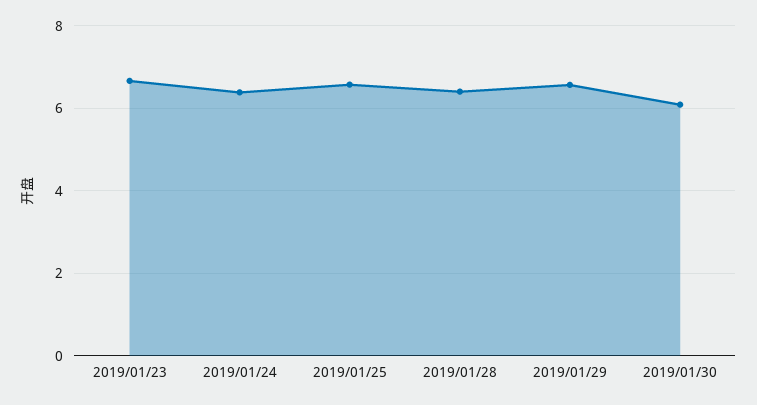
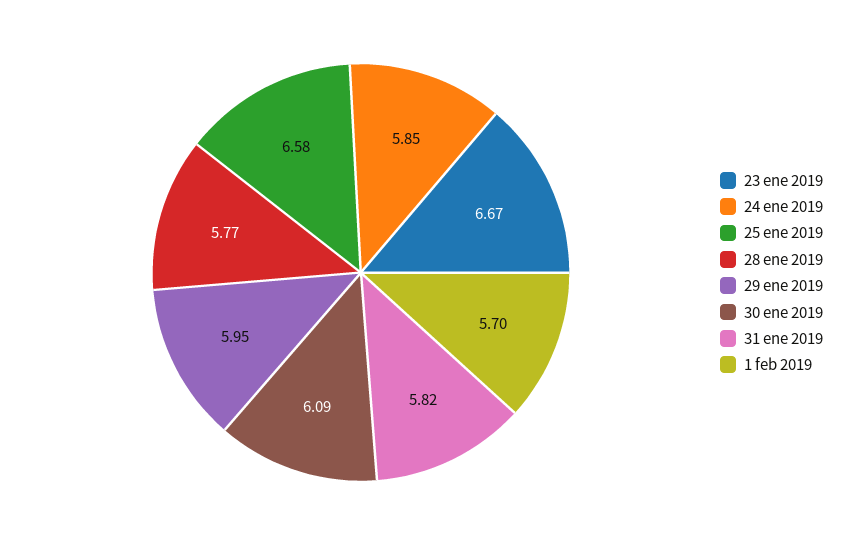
2019/01/24: 6.4 -> 5.85
2019/01/28: 6.4 -> 5.77
2019/01/29: 6.6 -> 5.95
31 ene 2019: none -> 5.82
1 feb 2019: none -> 5.7

